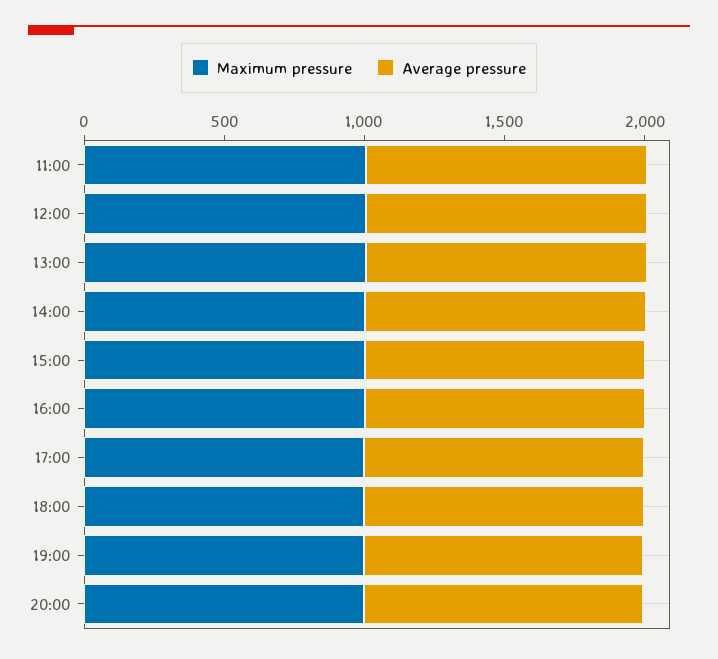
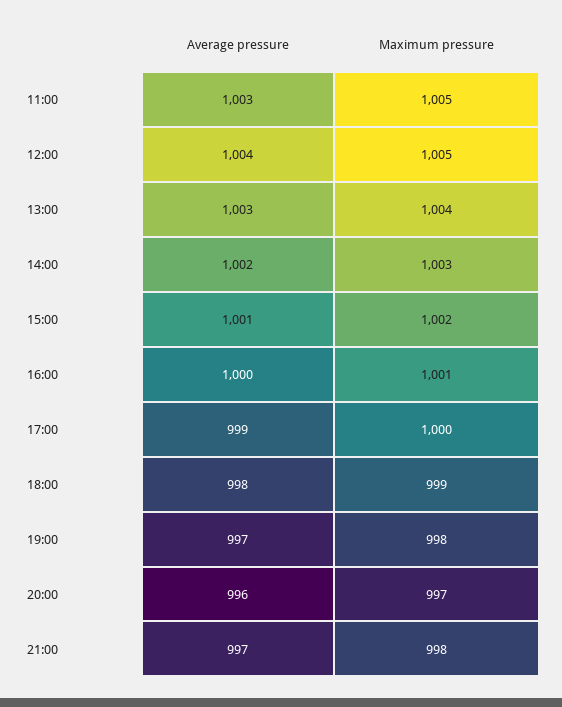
Average pressure, 21:00: none -> 997
Maximum pressure, 21:00: none -> 998

